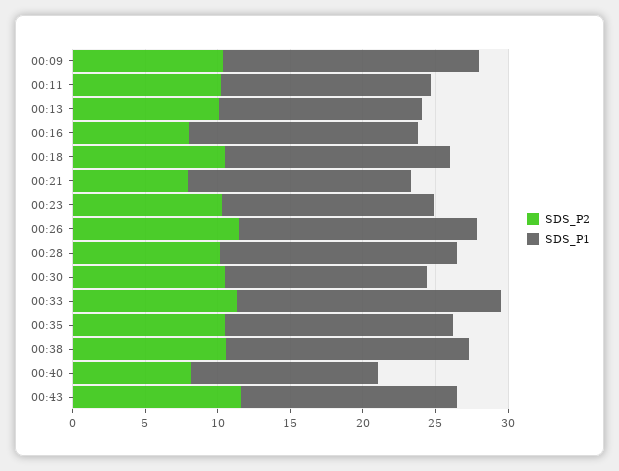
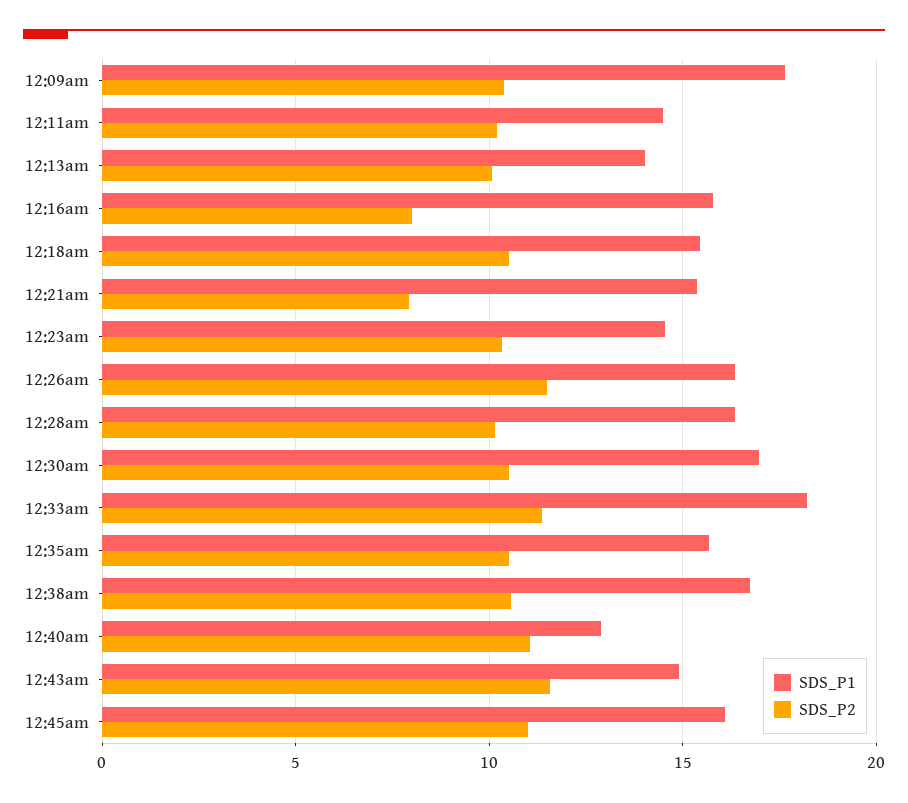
SDS_P1, 00:30: 14 -> 17
SDS_P2, 00:40: 8 -> 11
SDS_P1, 12:45am: none -> 16
SDS_P2, 12:45am: none -> 11

